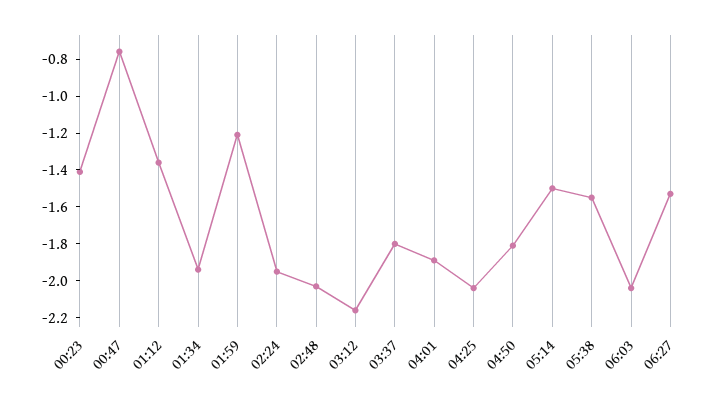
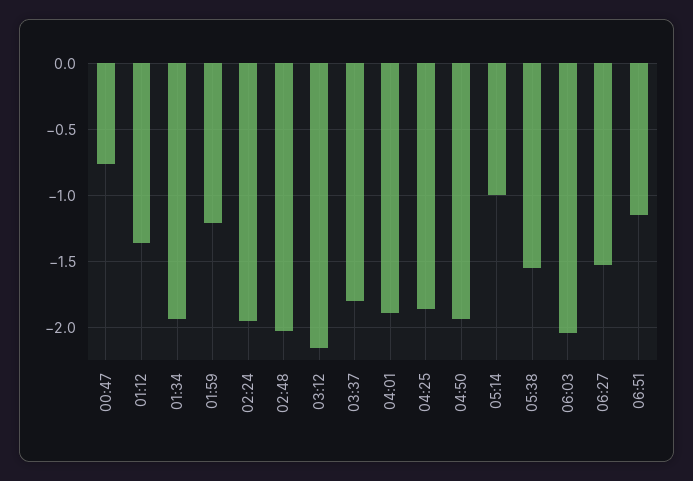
00:23: -1.4 -> none
04:25: -2.05 -> -1.85
04:50: -1.8 -> -1.95
05:14: -1.5 -> -1
06:51: none -> -1.15

